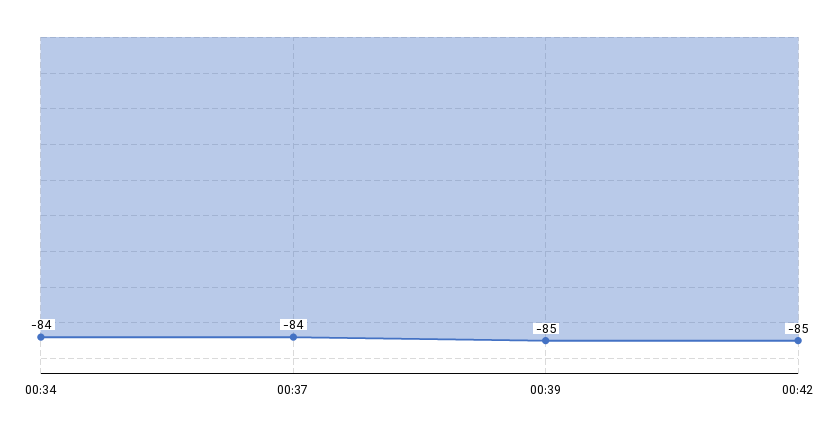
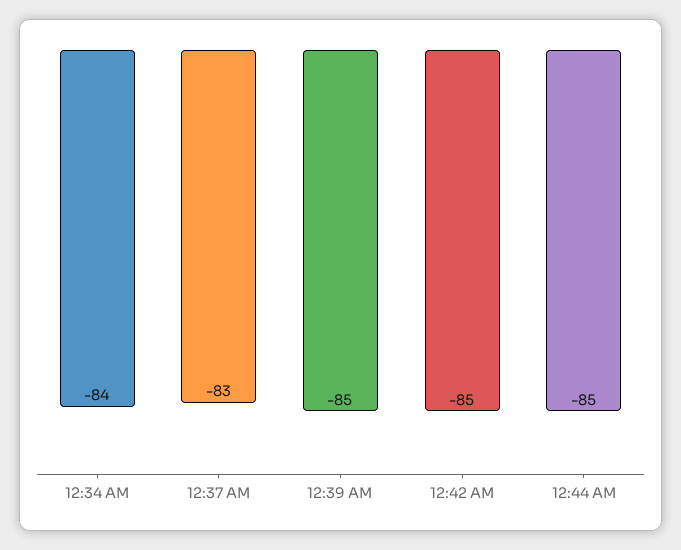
00:37: -84 -> -83
12:44 AM: none -> -85

